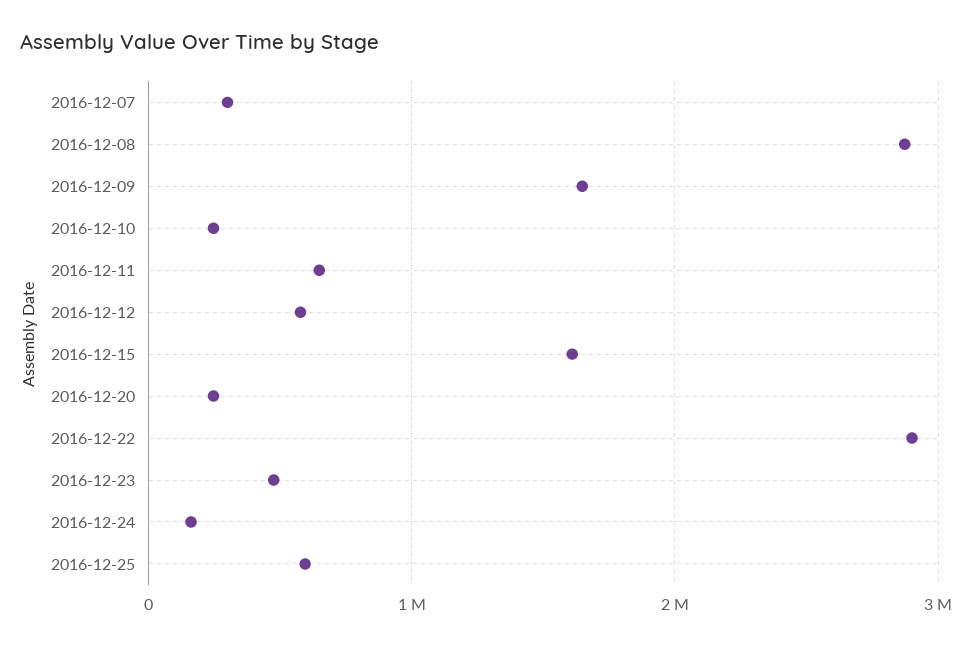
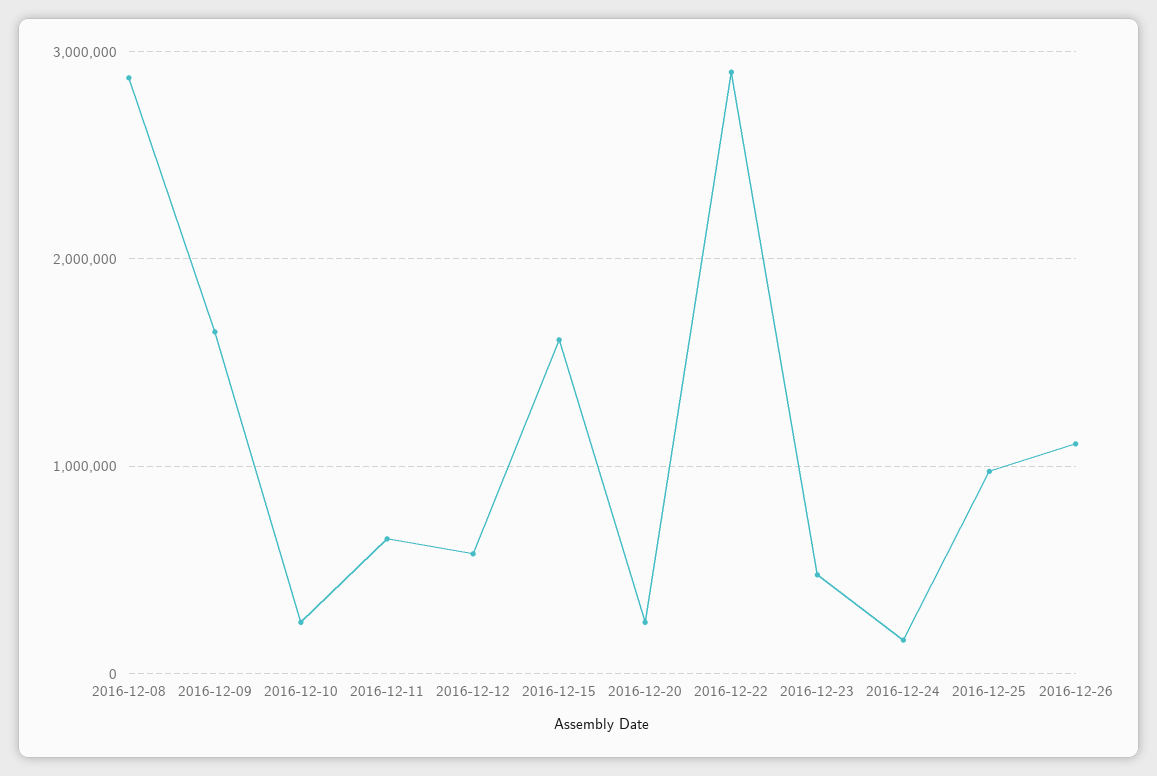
2016-12-07: 300000 -> none
2016-12-25: 600000 -> 1000000
2016-12-26: none -> 1100000

